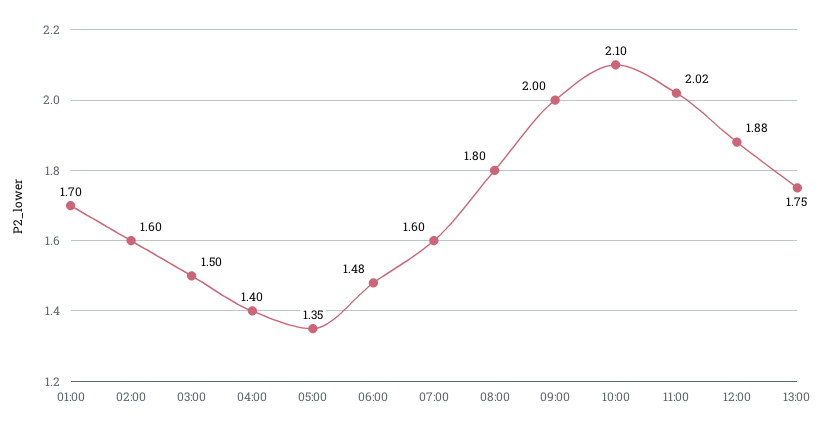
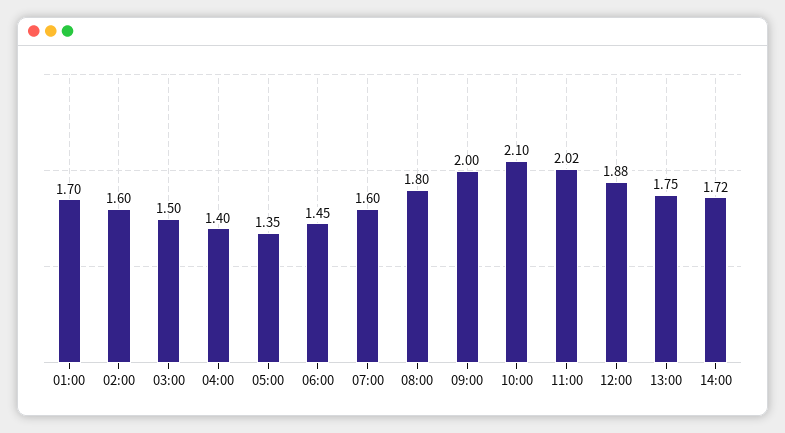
06:00: 1.48 -> 1.45
14:00: none -> 1.72

